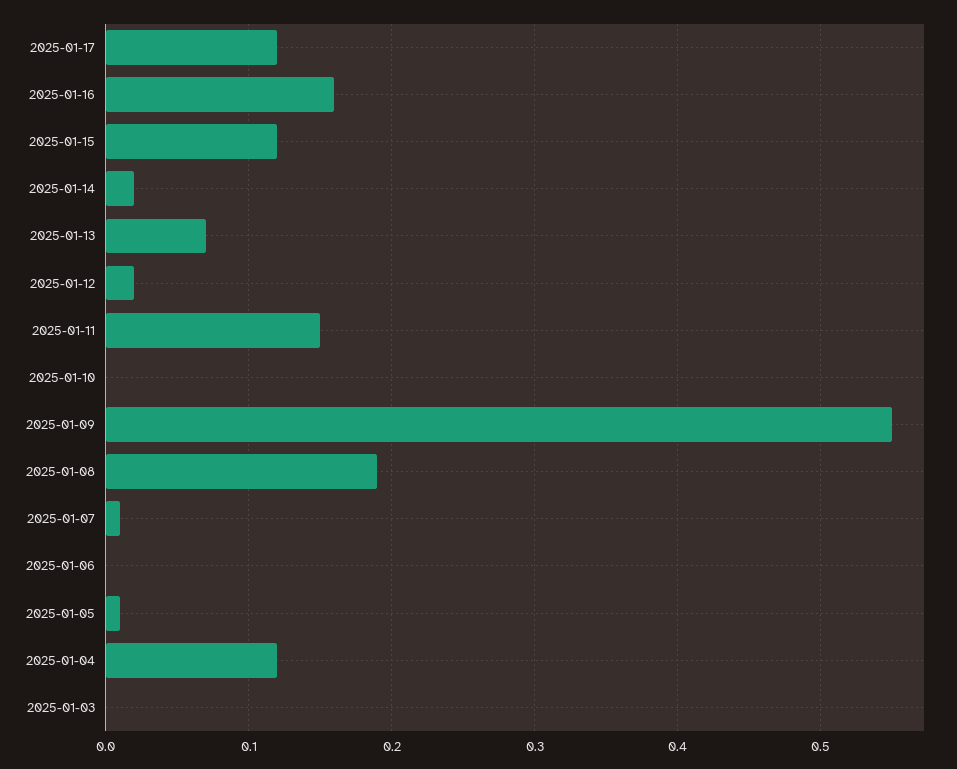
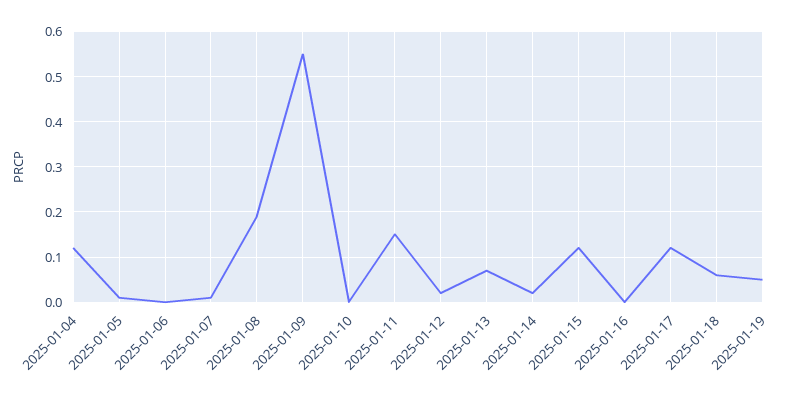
2025-01-16: 0.16 -> 0
2025-01-03: 0 -> none
2025-01-18: none -> 0.05
2025-01-19: none -> 0.05

